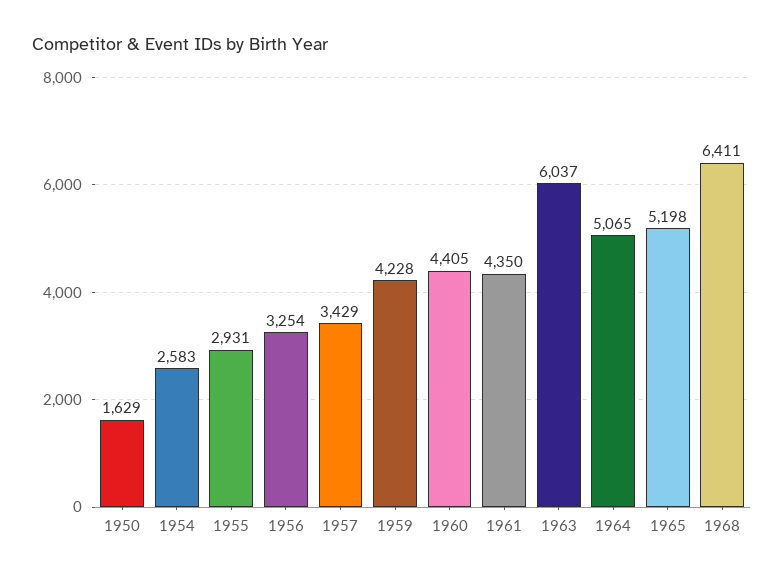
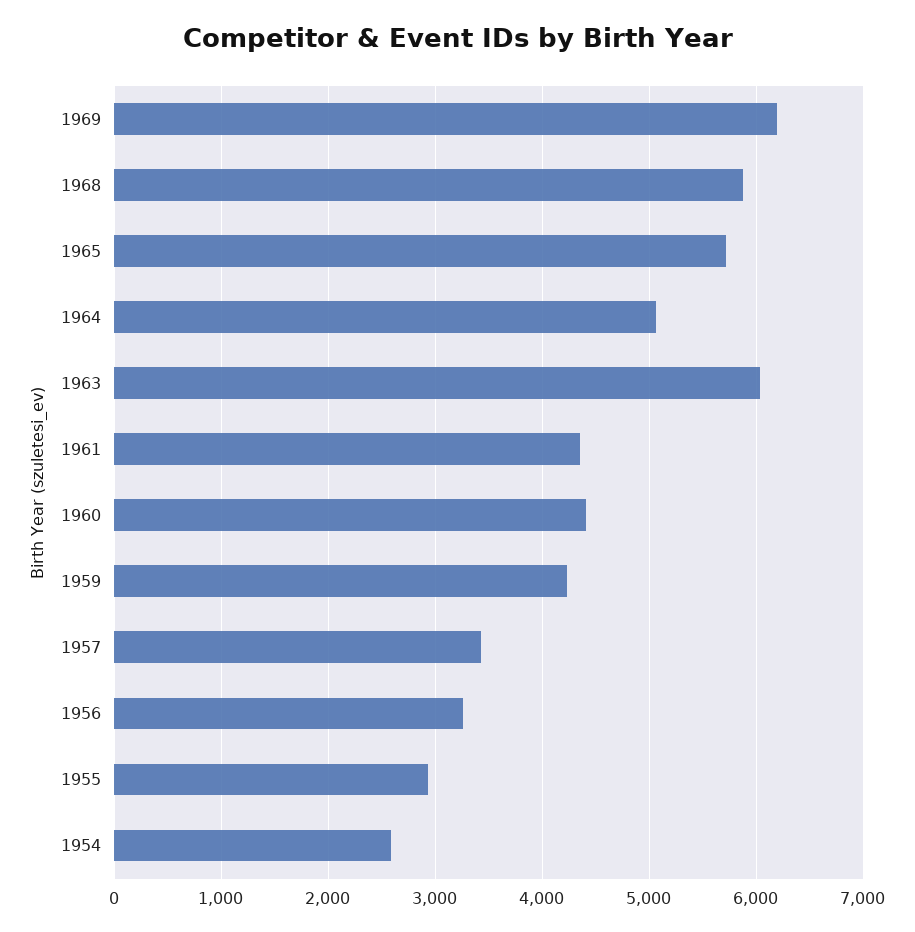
1950: 1629 -> none
1965: 5198 -> 5700
1968: 6411 -> 5900
1969: none -> 6200

